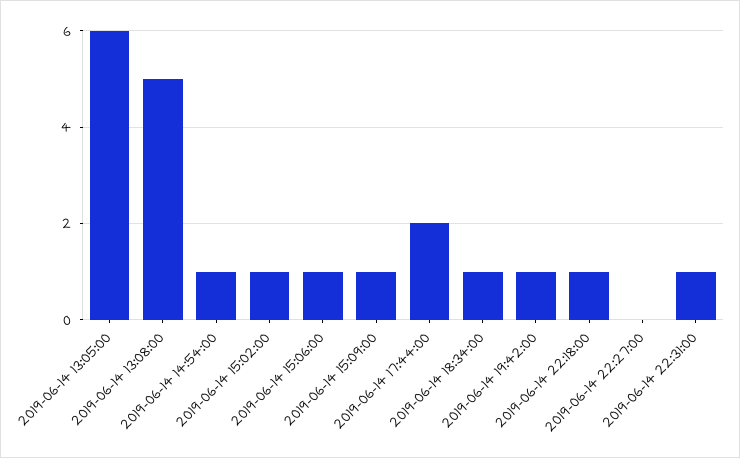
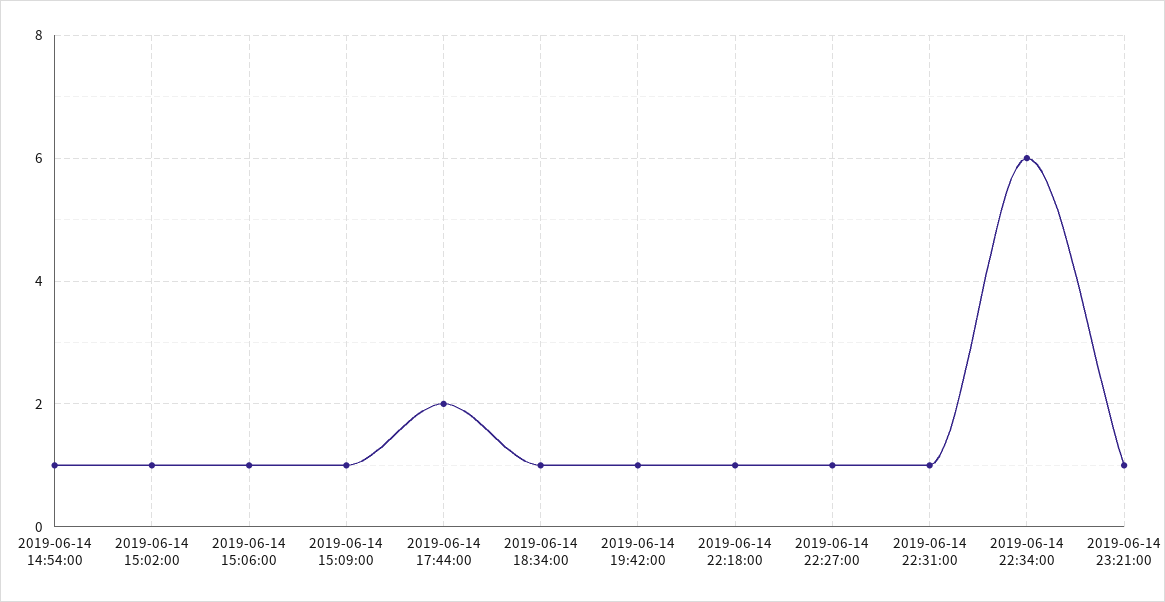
2019-06-14 13:05:00: 6 -> none
2019-06-14 13:08:00: 5 -> none
2019-06-14 22:27:00: 0 -> 1
2019-06-14 22:34:00: none -> 6
2019-06-14 23:21:00: none -> 1

